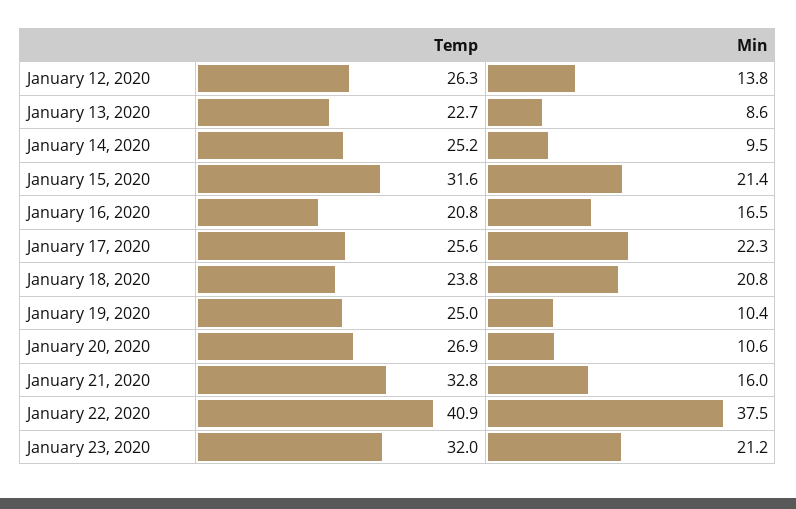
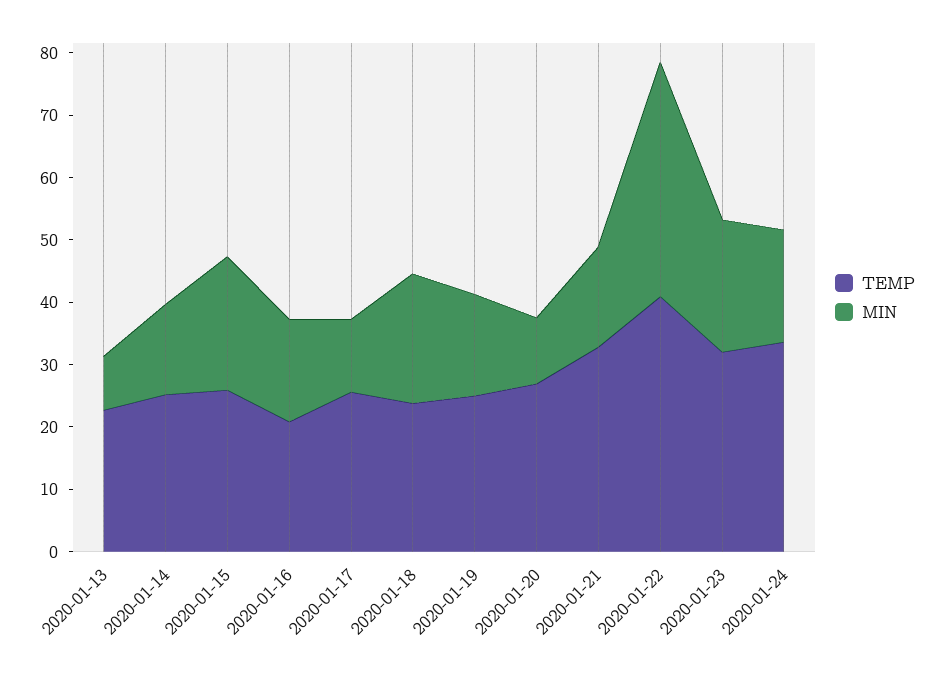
Temp, January 12, 2020: 26.3 -> none
Min, January 12, 2020: 13.8 -> none
Min, January 14, 2020: 9.5 -> 14
Temp, January 15, 2020: 31.6 -> 26
Min, January 17, 2020: 22.3 -> 12
Min, January 19, 2020: 10.4 -> 16
Temp, 2020-01-24: none -> 34
Min, 2020-01-24: none -> 18

